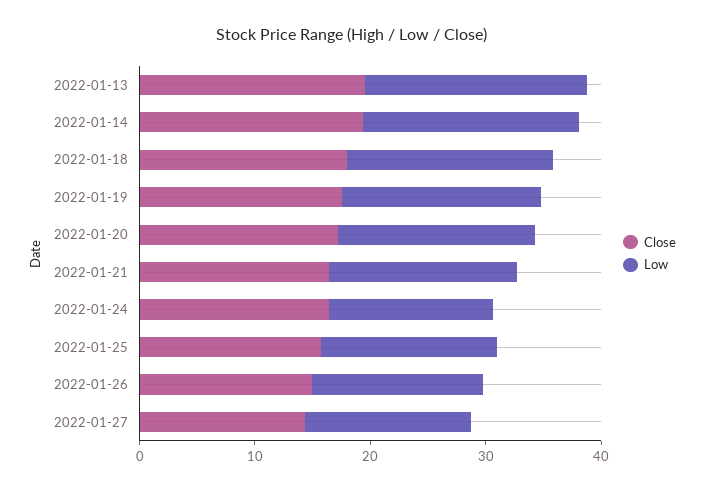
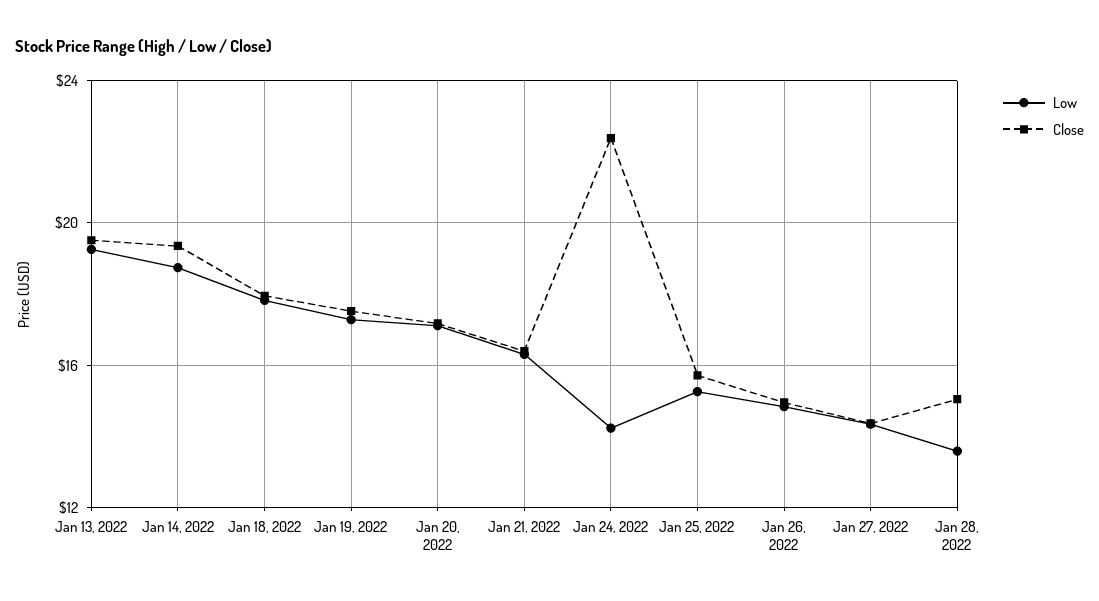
Close, 2022-01-24: 16 -> 22.5
Low, Jan 28, 2022: none -> 13.5
Close, Jan 28, 2022: none -> 15

